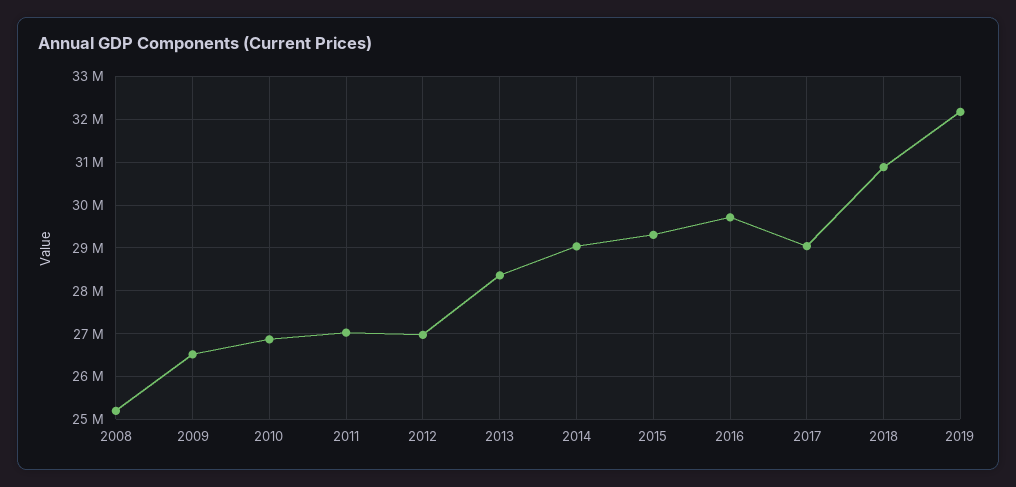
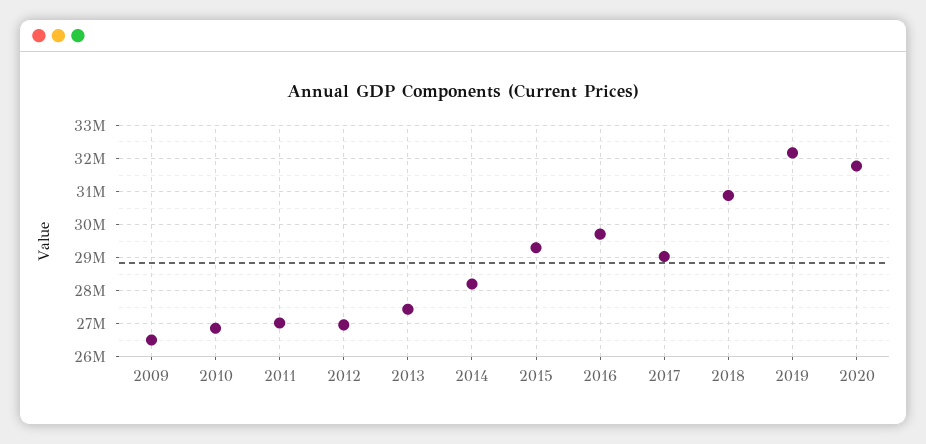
2008: 25200000 -> none
2013: 28400000 -> 27400000
2014: 29000000 -> 28200000
2020: none -> 31800000

